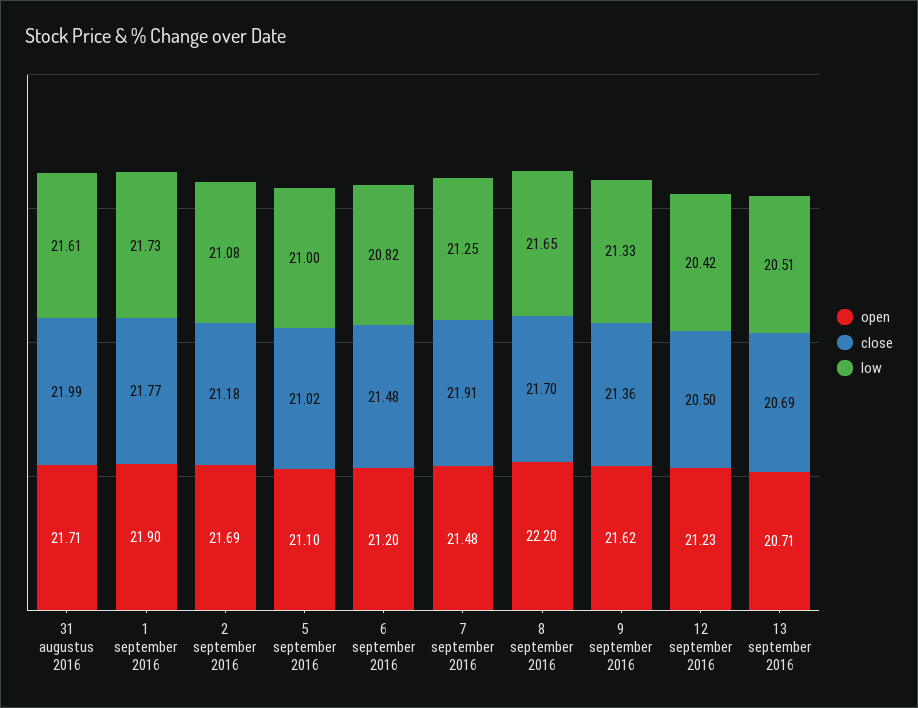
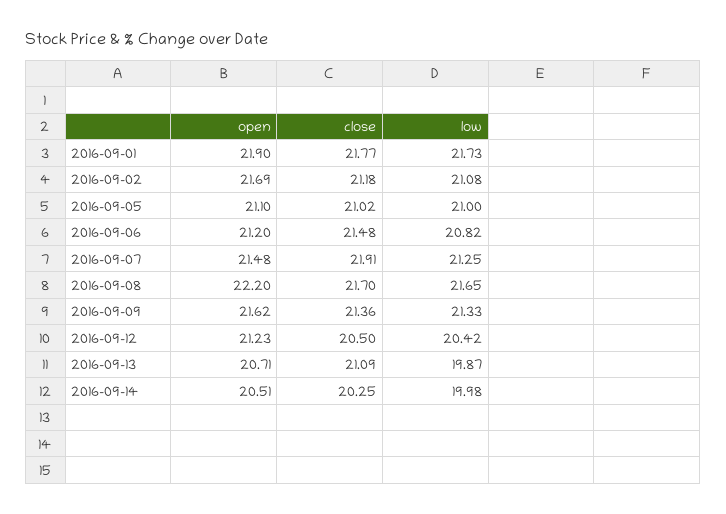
open, 31 augustus 2016: 21.71 -> none
close, 31 augustus 2016: 21.99 -> none
low, 31 augustus 2016: 21.61 -> none
close, 13 september 2016: 20.69 -> 21.09
low, 13 september 2016: 20.51 -> 19.87
open, 2016-09-14: none -> 20.51
close, 2016-09-14: none -> 20.25
low, 2016-09-14: none -> 19.98

